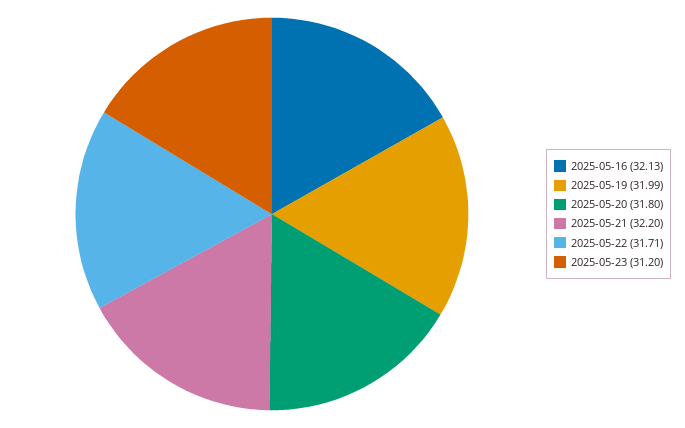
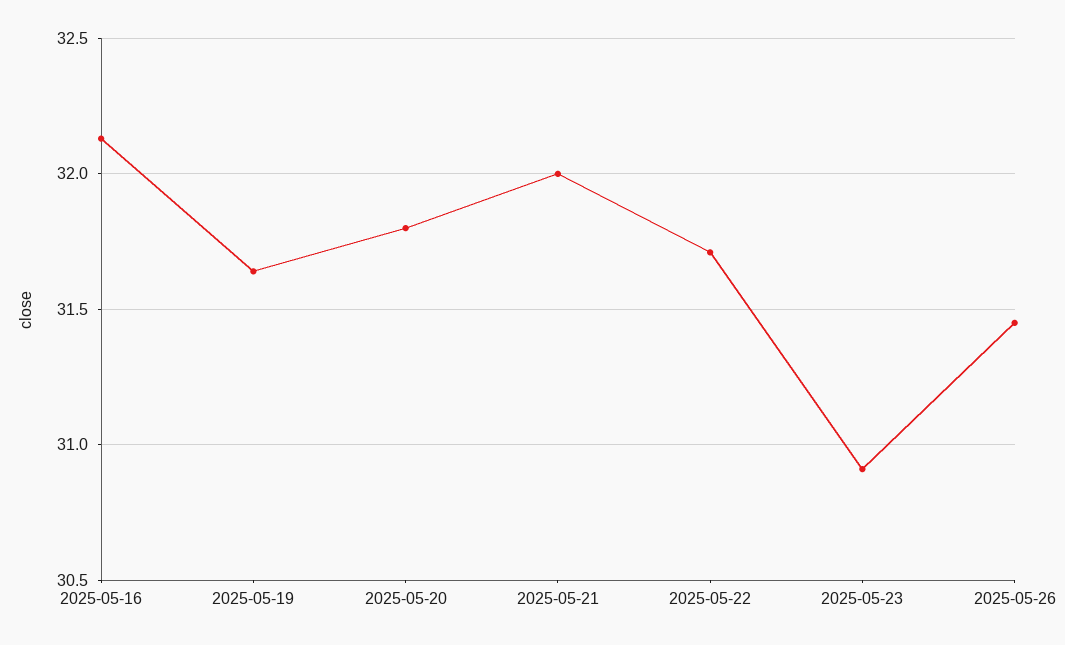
2025-05-19: 31.99 -> 31.65
2025-05-21: 32.2 -> 32
2025-05-23: 31.2 -> 30.9
2025-05-26: none -> 31.45

